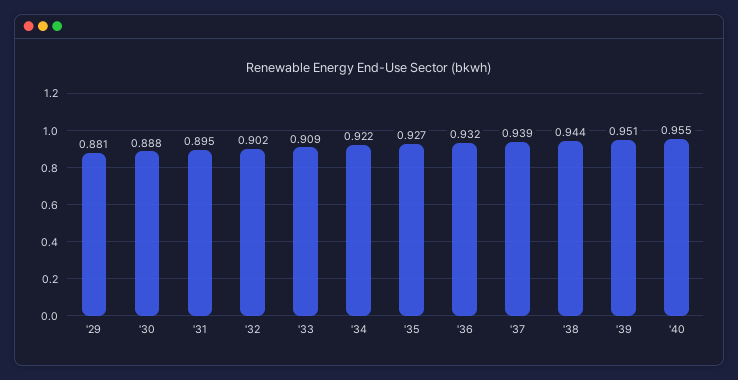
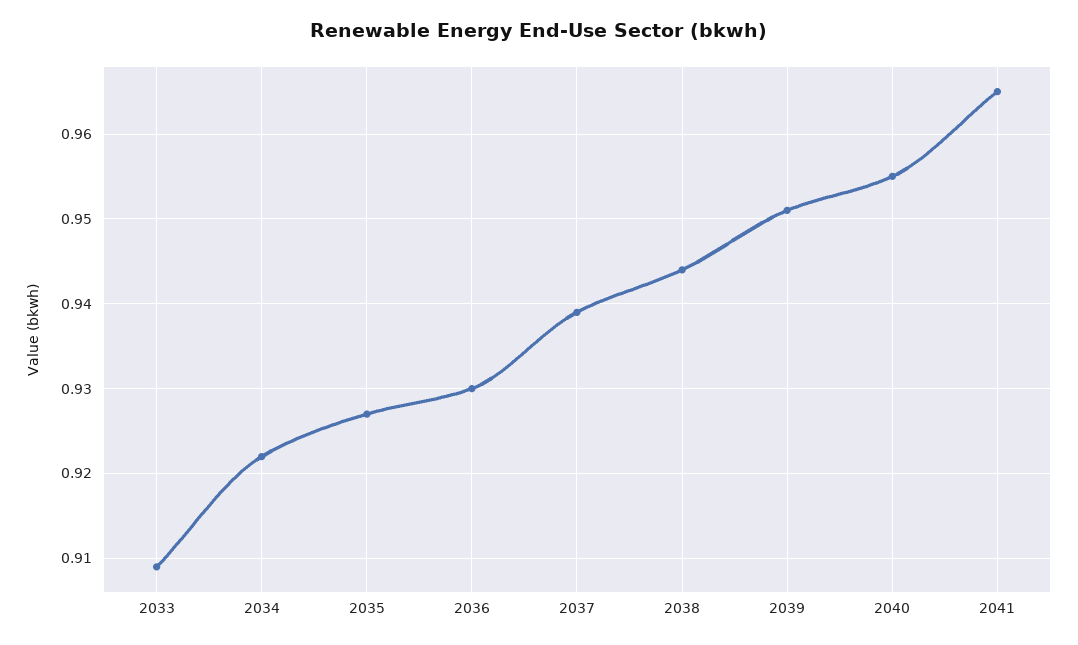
'29: 0.881 -> none
'30: 0.888 -> none
'31: 0.895 -> none
'32: 0.902 -> none
'36: 0.932 -> 0.93
2041: none -> 0.965

